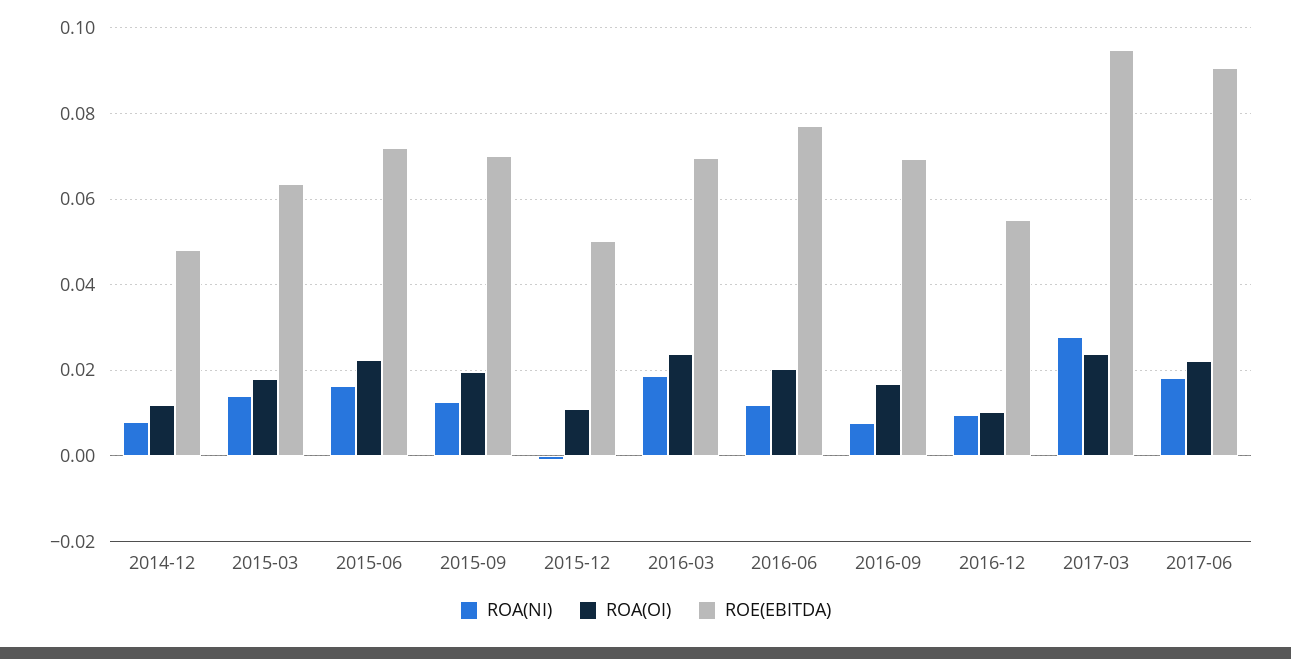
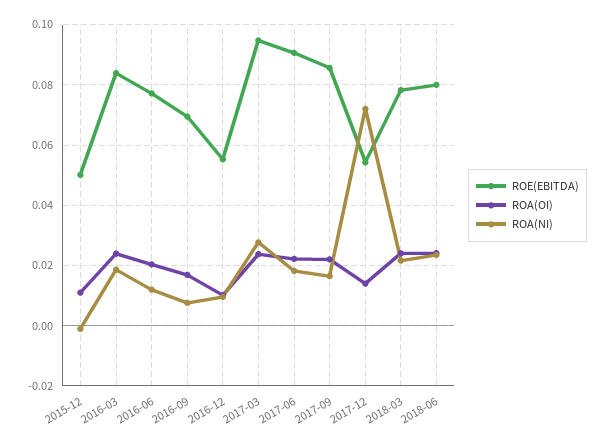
ROA(NI), 2014-12: 0.008 -> none
ROA(OI), 2014-12: 0.012 -> none
ROE(EBITDA), 2014-12: 0.048 -> none
ROA(NI), 2015-03: 0.014 -> none
ROA(OI), 2015-03: 0.018 -> none
ROE(EBITDA), 2015-03: 0.064 -> none
ROA(NI), 2015-06: 0.016 -> none
ROA(OI), 2015-06: 0.022 -> none
ROE(EBITDA), 2015-06: 0.072 -> none
ROA(NI), 2015-09: 0.012 -> none
ROA(OI), 2015-09: 0.02 -> none
ROE(EBITDA), 2015-09: 0.07 -> none
ROE(EBITDA), 2016-03: 0.07 -> 0.084
ROE(EBITDA), 2017-09: none -> 0.086
ROA(OI), 2017-09: none -> 0.022
ROA(NI), 2017-09: none -> 0.016
ROE(EBITDA), 2017-12: none -> 0.054
ROA(OI), 2017-12: none -> 0.014
ROA(NI), 2017-12: none -> 0.072
ROE(EBITDA), 2018-03: none -> 0.078
ROA(OI), 2018-03: none -> 0.024
ROA(NI), 2018-03: none -> 0.022
ROE(EBITDA), 2018-06: none -> 0.08
ROA(OI), 2018-06: none -> 0.024
ROA(NI), 2018-06: none -> 0.024

